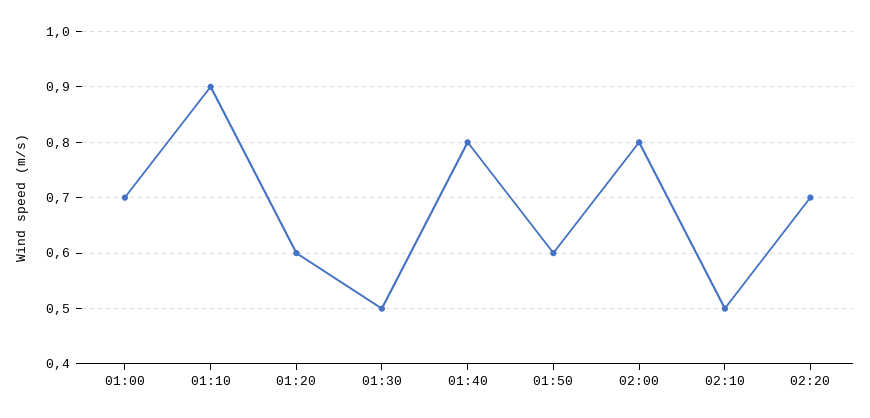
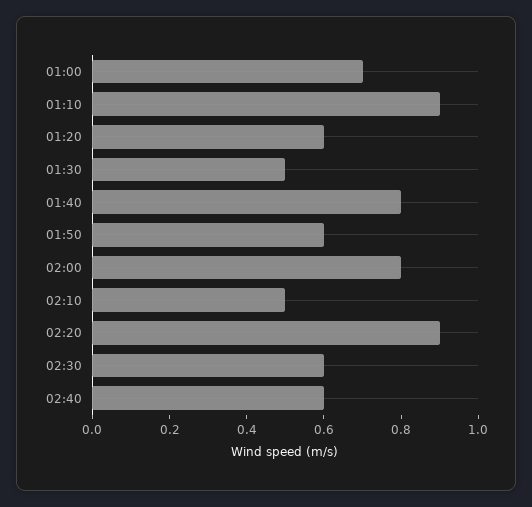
02:20: 0.7 -> 0.9
02:30: none -> 0.6
02:40: none -> 0.6

